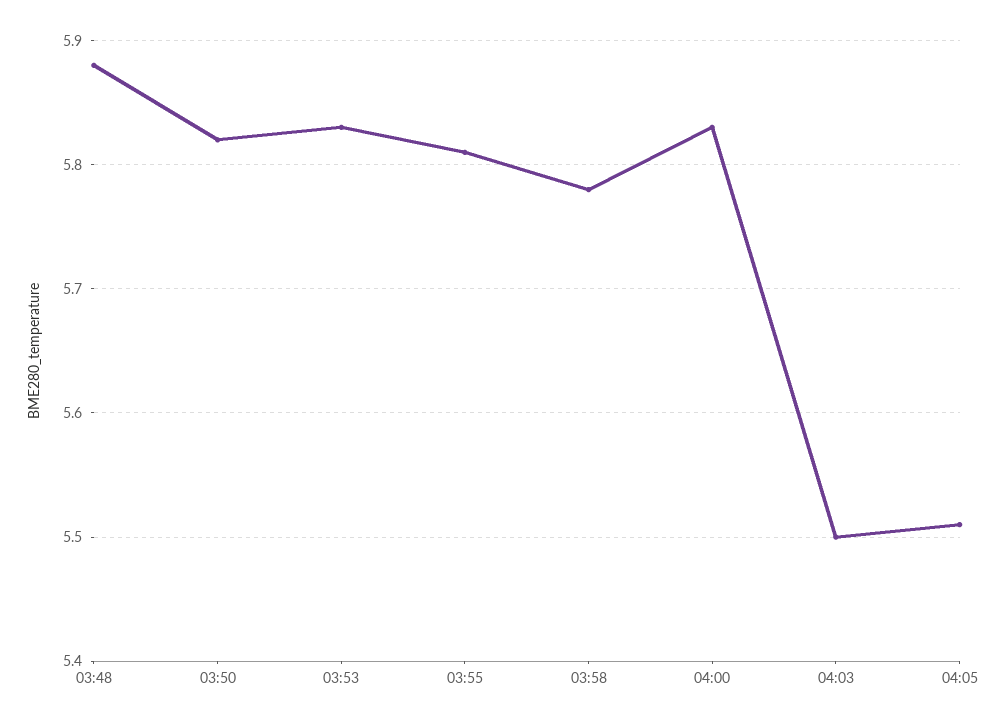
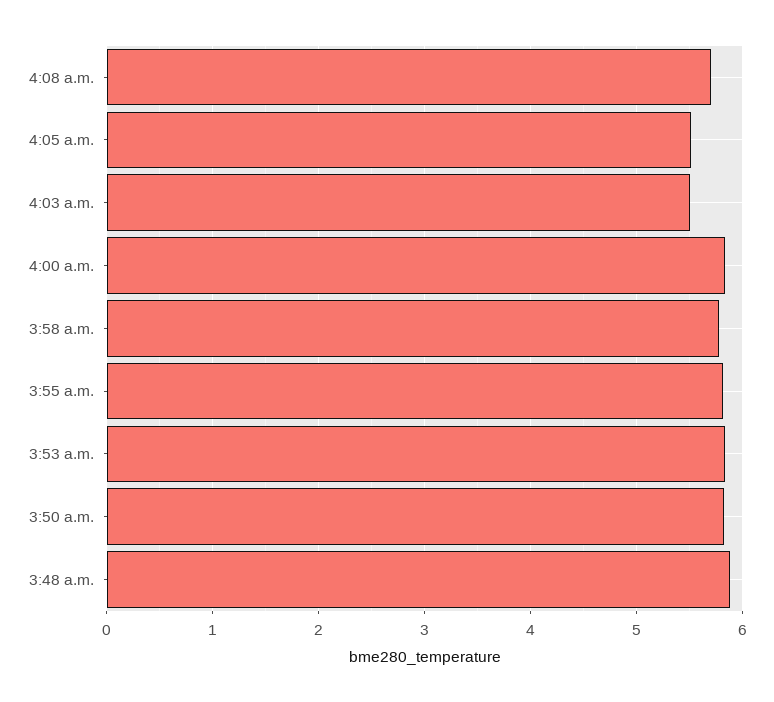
4:08 a.m.: none -> 5.7

